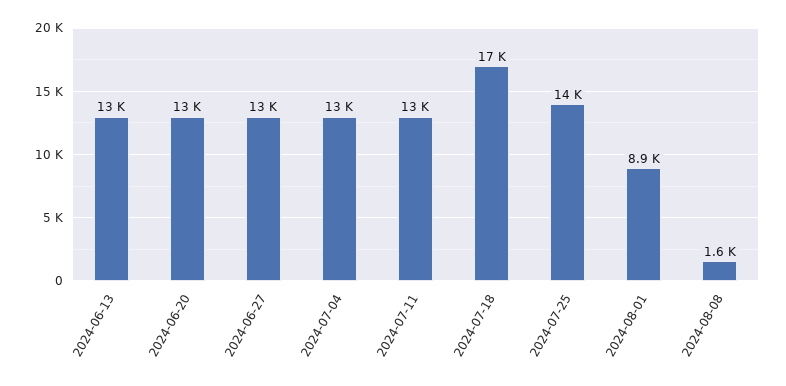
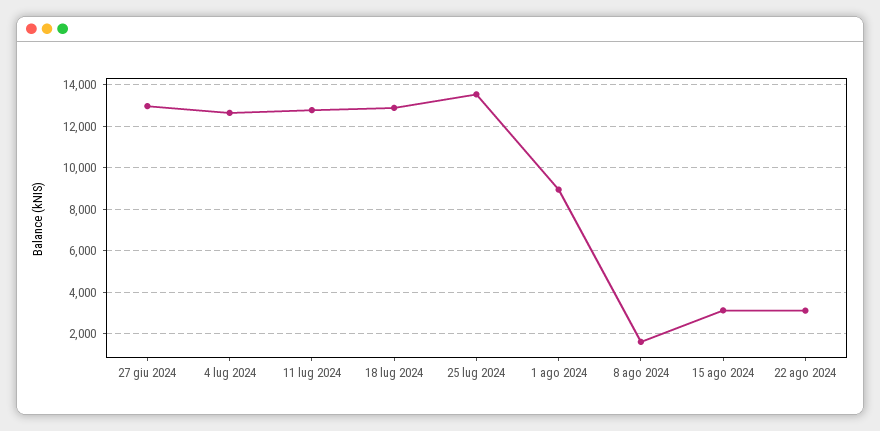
2024-06-13: 13000 -> none
2024-06-20: 13000 -> none
2024-07-18: 17000 -> 13000
15 ago 2024: none -> 3000
22 ago 2024: none -> 3000

